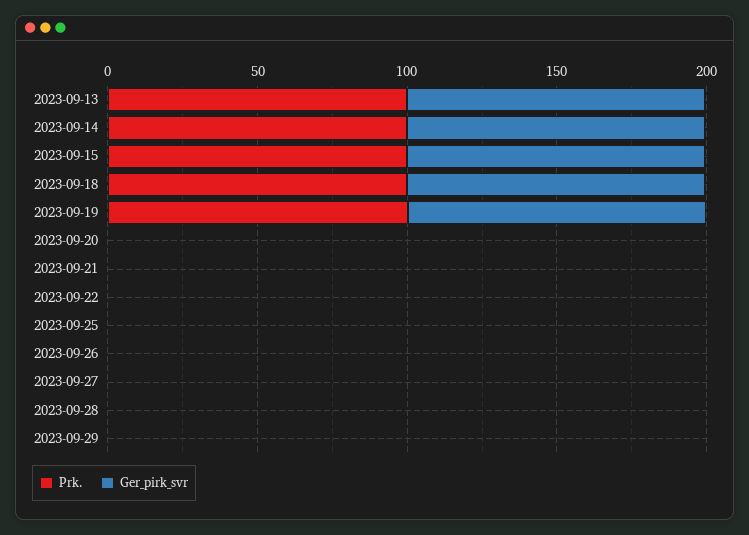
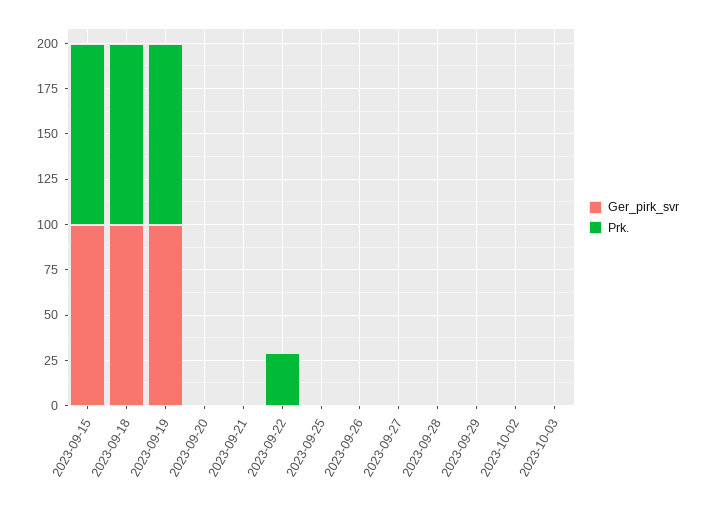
Prk., 2023-09-13: 100 -> none
Ger_pirk_svr, 2023-09-13: 100 -> none
Prk., 2023-09-14: 100 -> none
Ger_pirk_svr, 2023-09-14: 100 -> none
Prk., 2023-09-22: 0 -> 30
Ger_pirk_svr, 2023-10-02: none -> 0
Prk., 2023-10-02: none -> 0
Ger_pirk_svr, 2023-10-03: none -> 0
Prk., 2023-10-03: none -> 0

